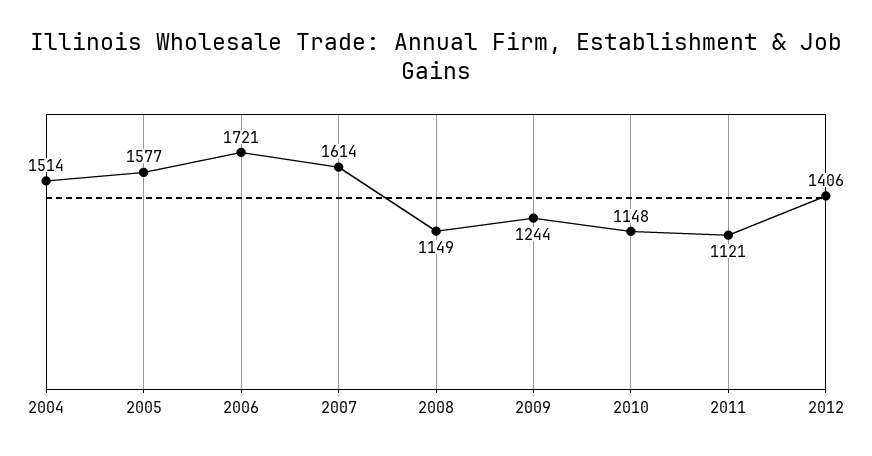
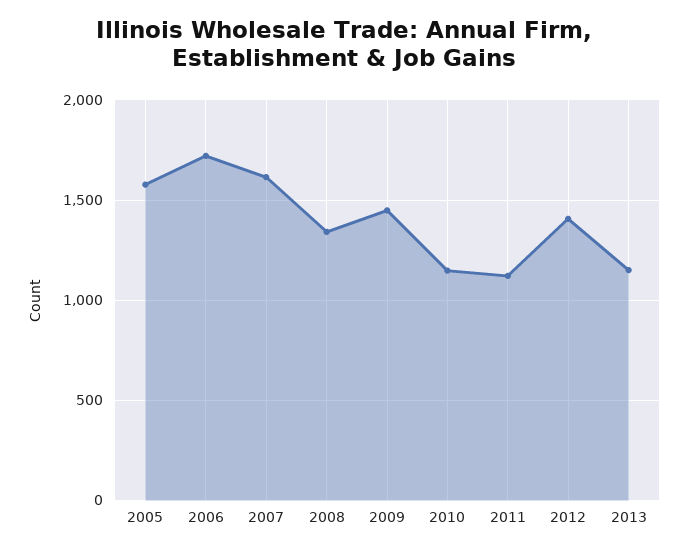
2004: 1514 -> none
2008: 1149 -> 1350
2009: 1244 -> 1450
2013: none -> 1150

